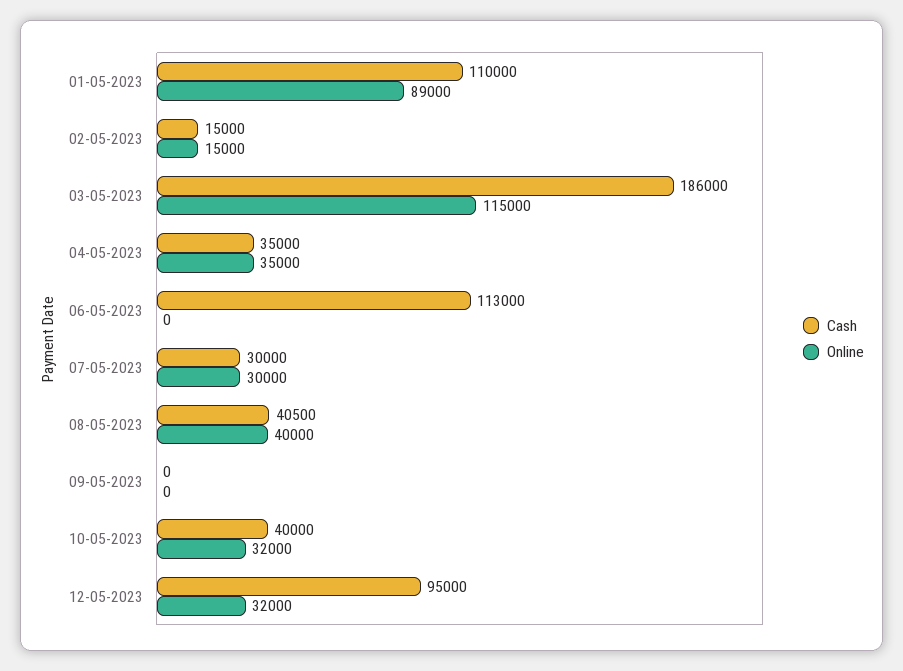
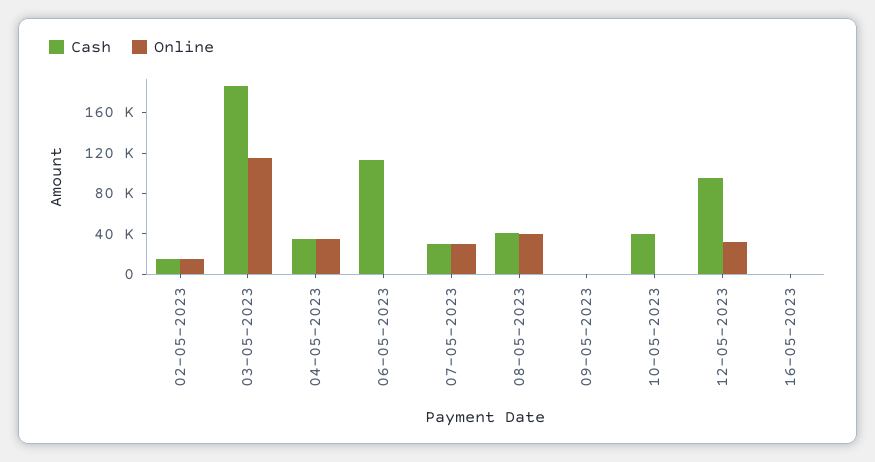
Cash, 01-05-2023: 110000 -> none
Online, 01-05-2023: 89000 -> none
Online, 10-05-2023: 32000 -> 0
Cash, 16-05-2023: none -> 0
Online, 16-05-2023: none -> 0

